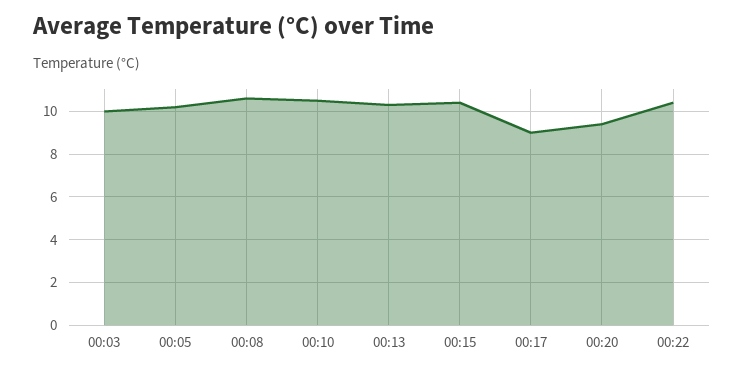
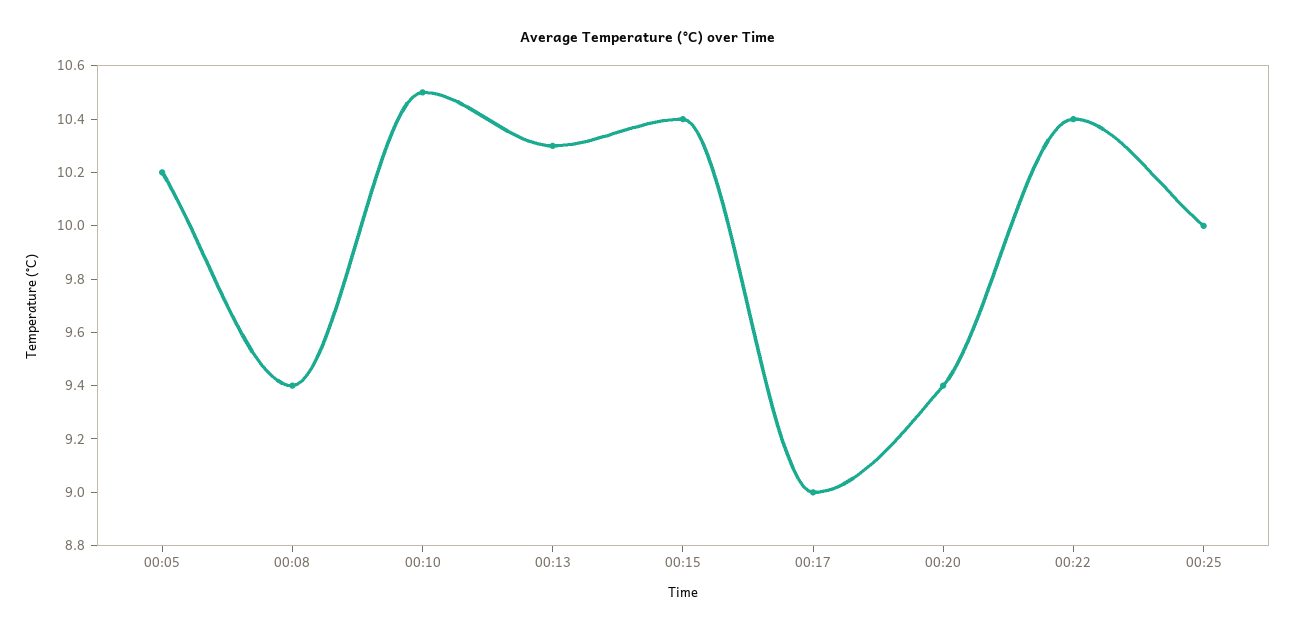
00:03: 10 -> none
00:08: 10.5 -> 9.4
00:25: none -> 10

